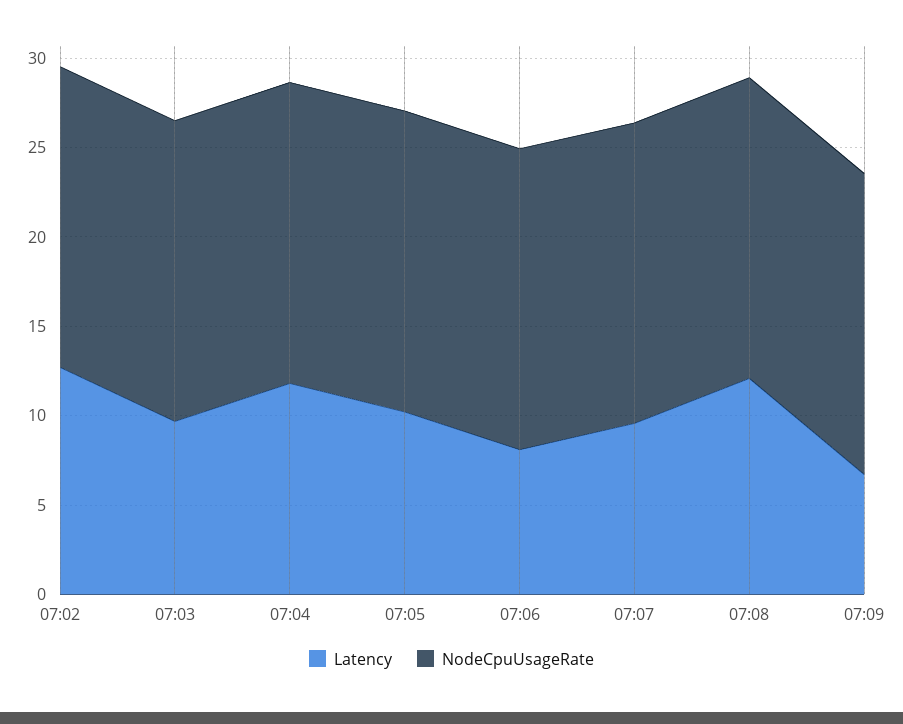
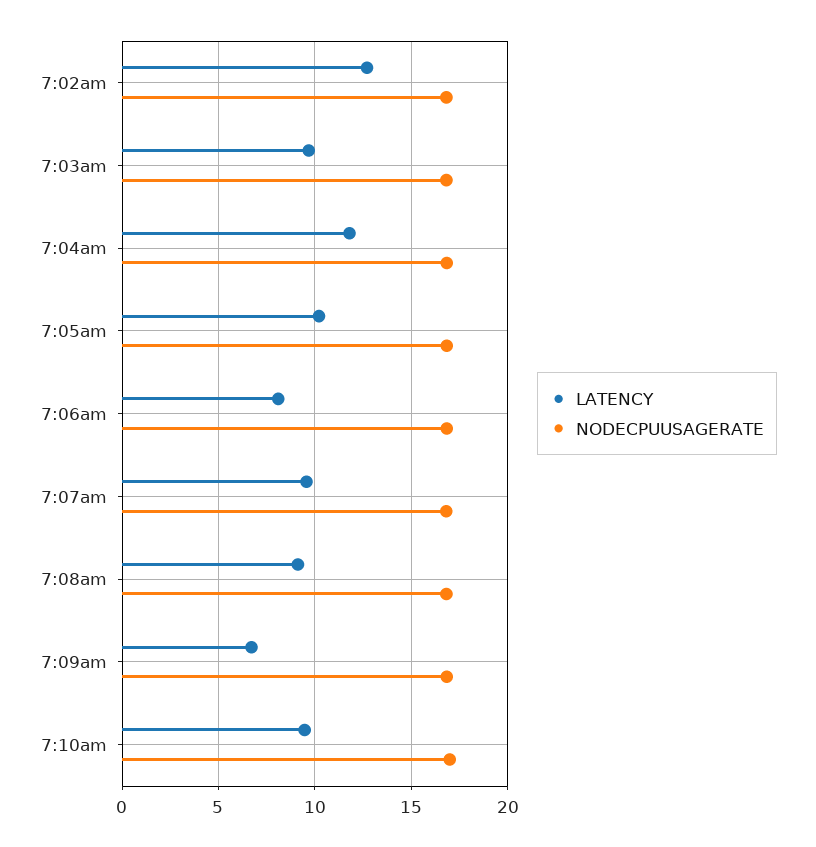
Latency, 07:08: 12 -> 9
Latency, 7:10am: none -> 9.5
NodeCpuUsageRate, 7:10am: none -> 17

